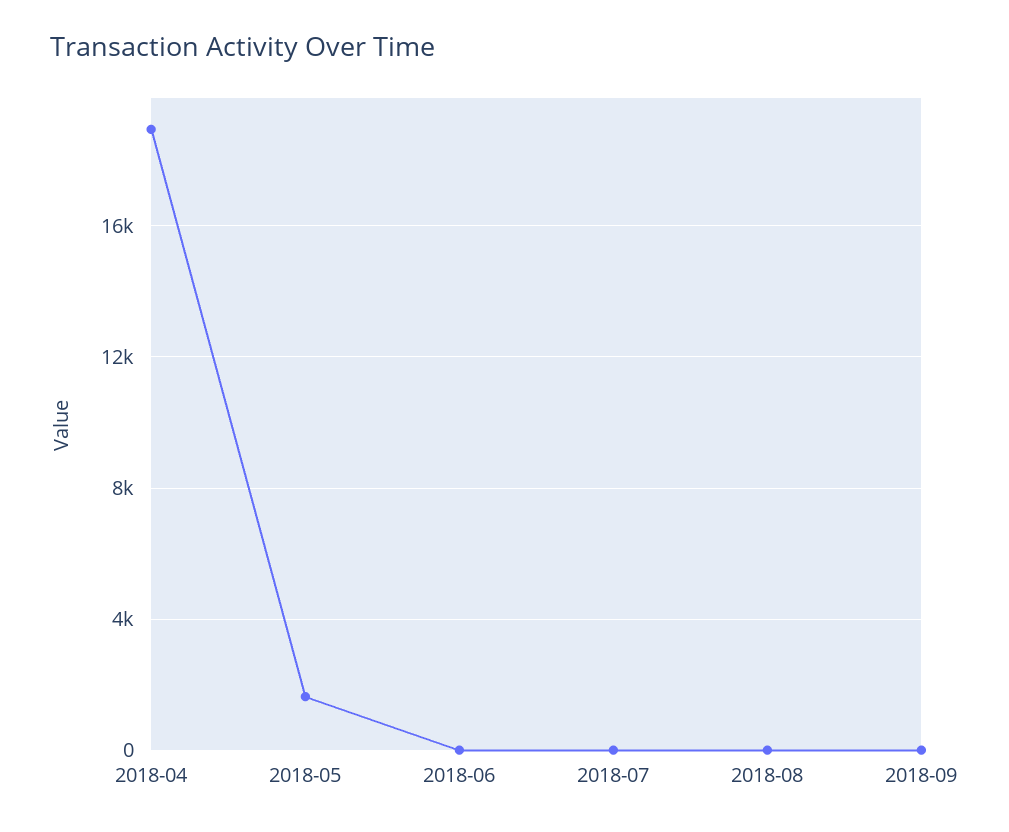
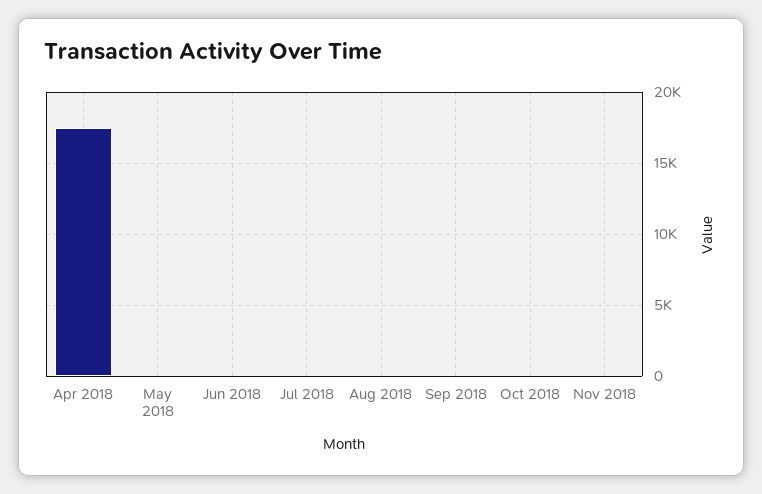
2018-04: 19000 -> 17500
2018-05: 1500 -> 0
Oct 2018: none -> 0
Nov 2018: none -> 0

